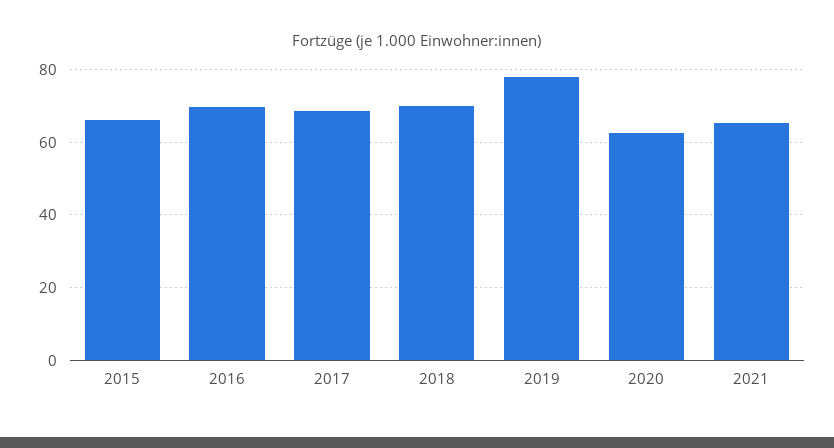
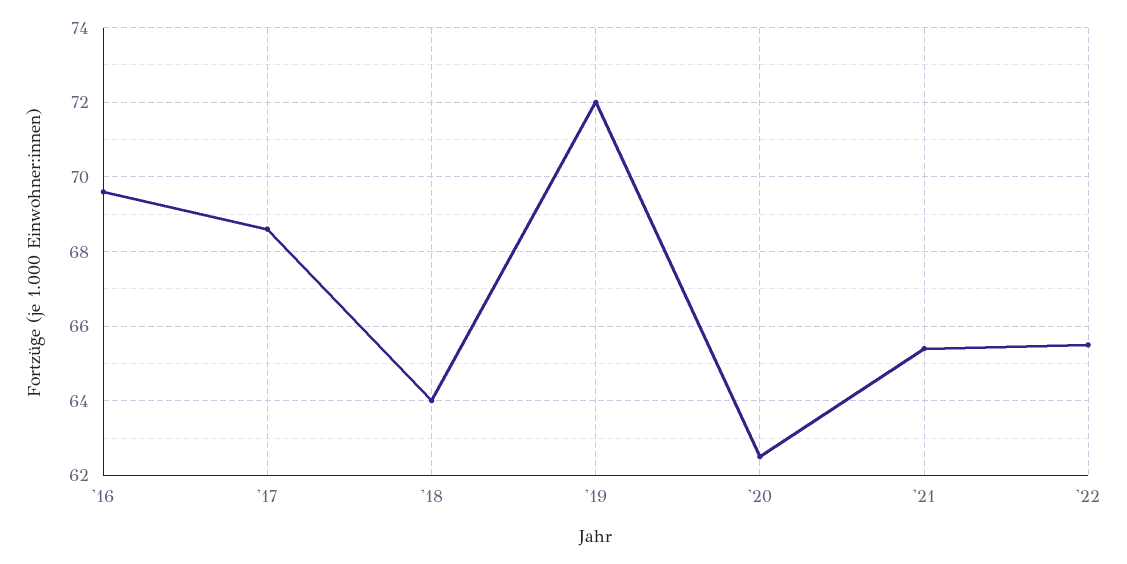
2015: 66 -> none
2018: 70 -> 64
2019: 78 -> 72
'22: none -> 65.5

